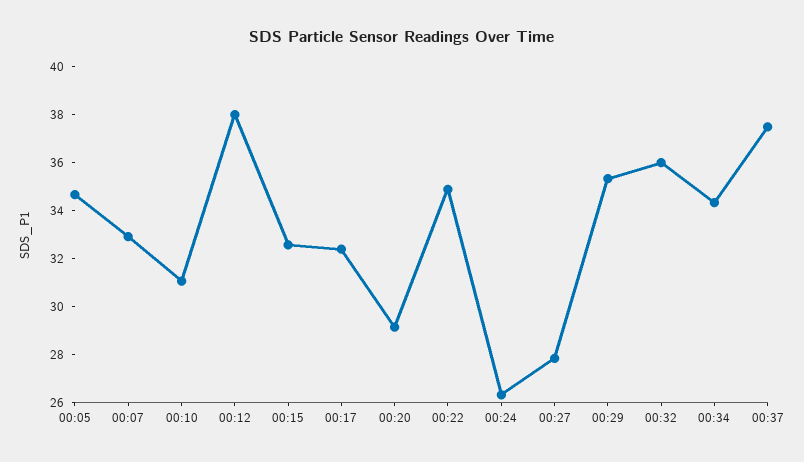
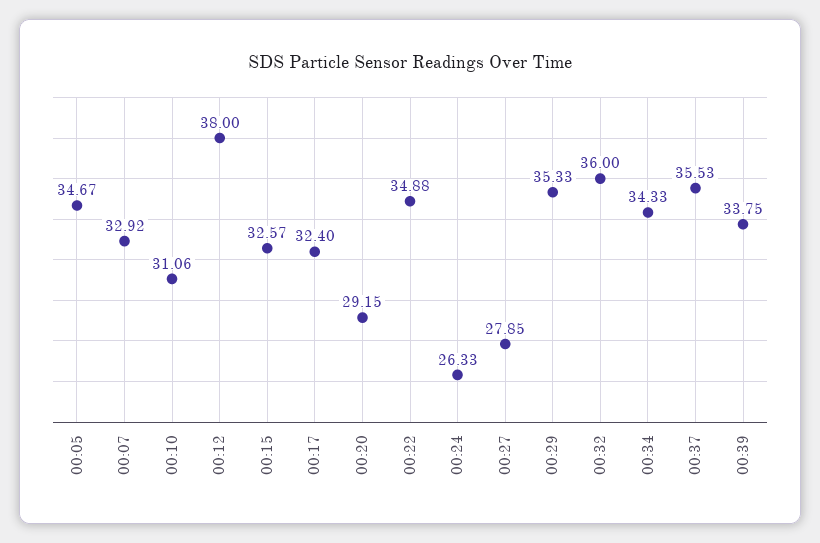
00:37: 37.5 -> 35.53
00:39: none -> 33.75

